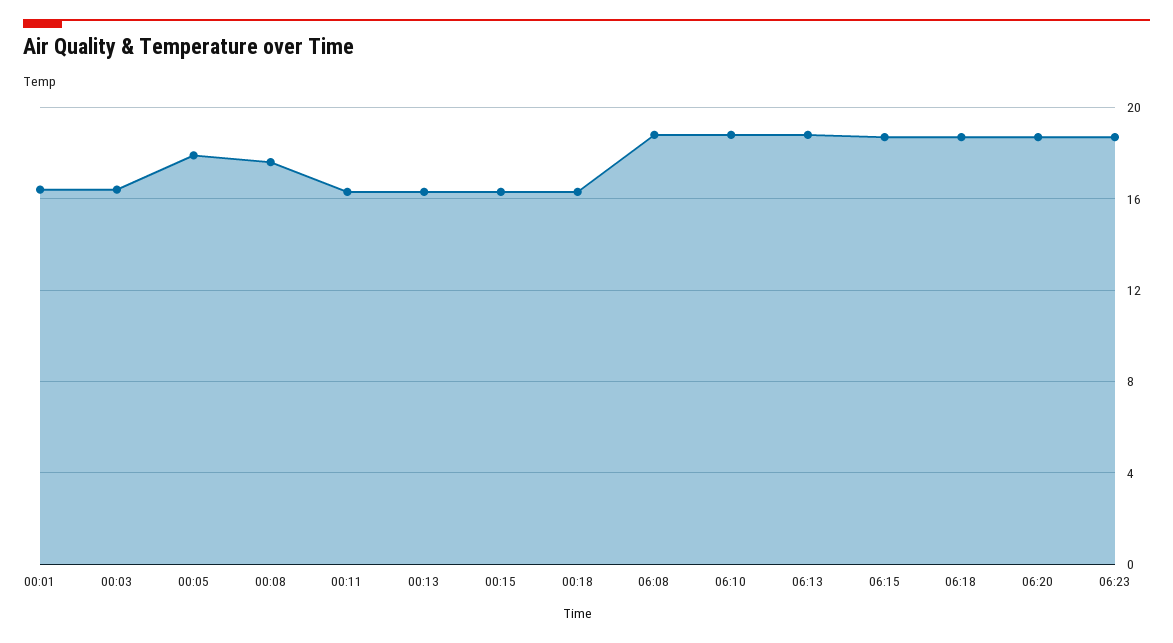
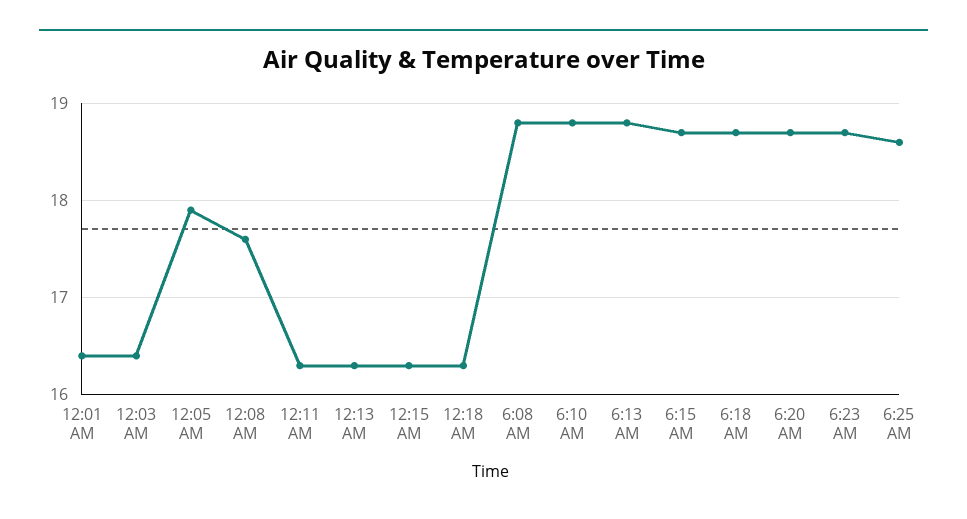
6:25 AM: none -> 18.6

